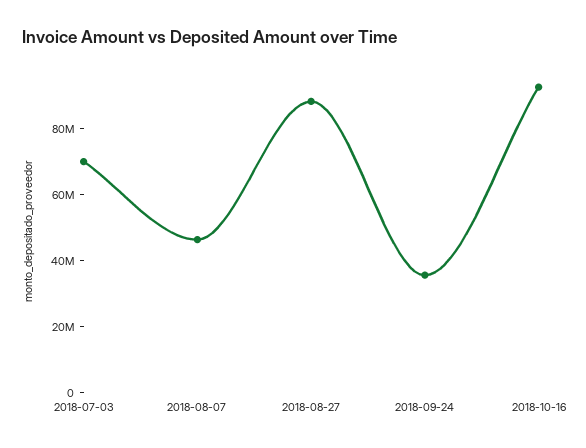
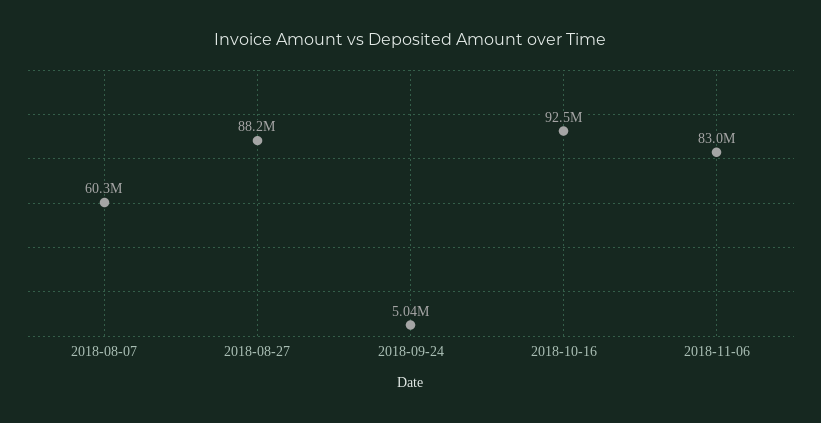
2018-07-03: 70000000 -> none
2018-08-07: 45000000 -> 60300000
2018-09-24: 35000000 -> 5040000
2018-11-06: none -> 83000000

